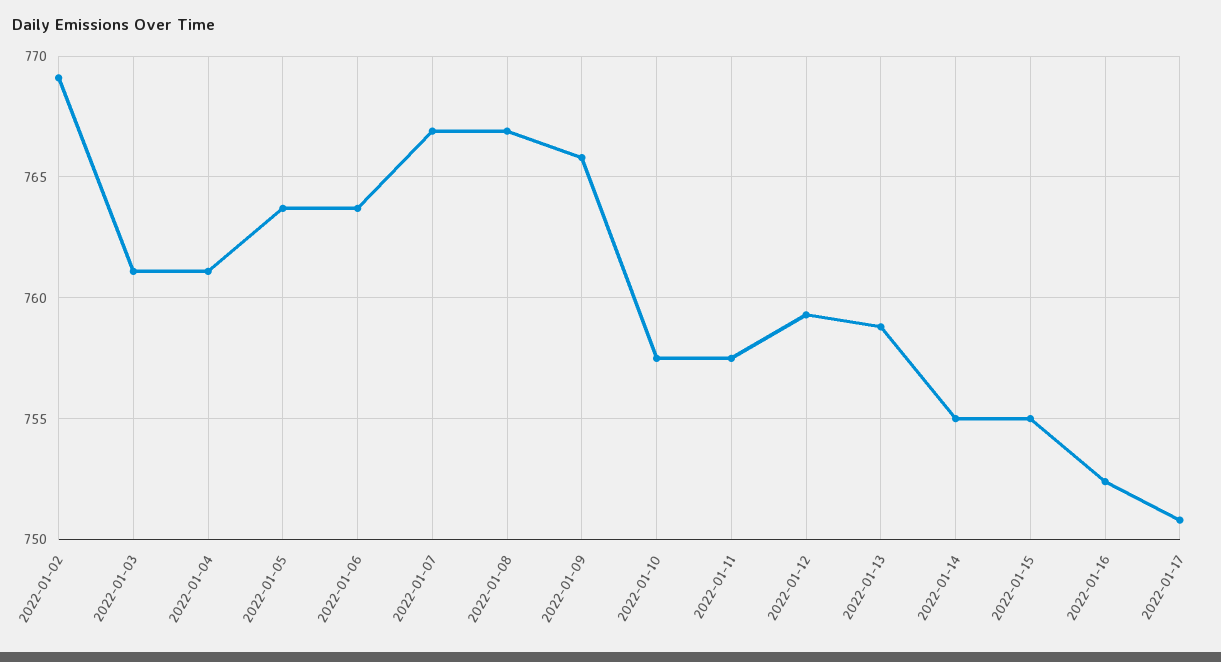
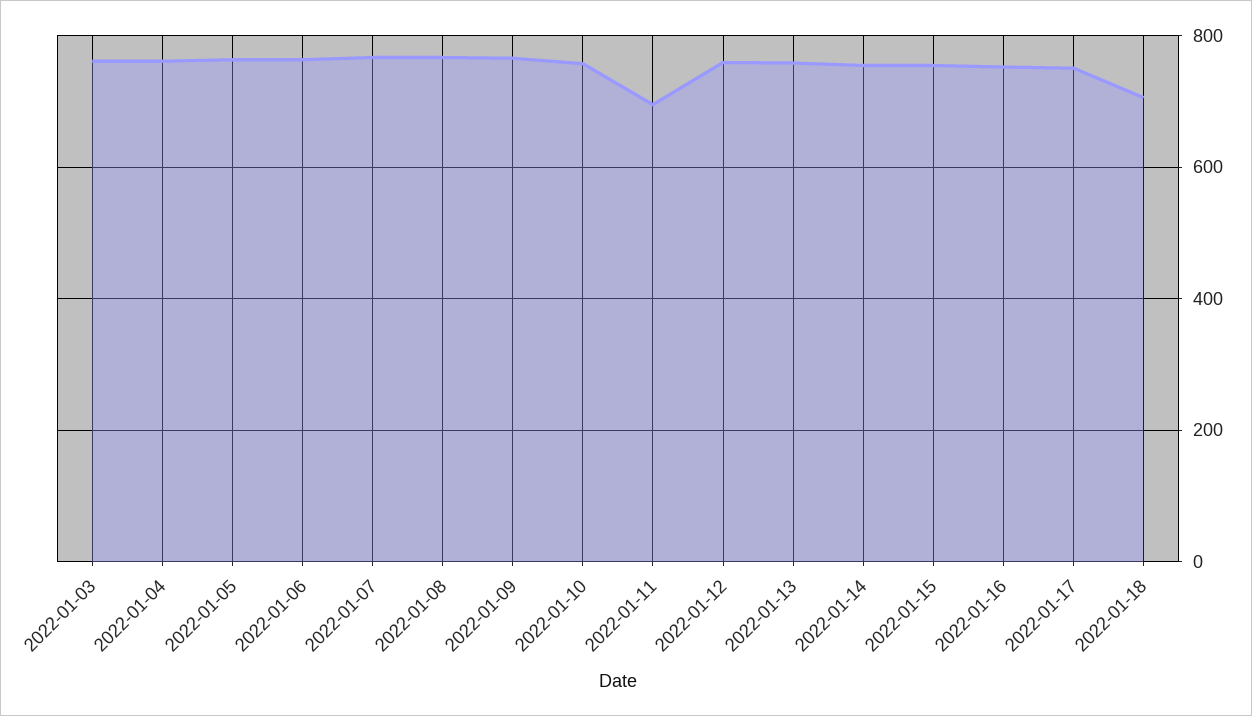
2022-01-02: 769 -> none
2022-01-11: 757.5 -> 700
2022-01-18: none -> 700

